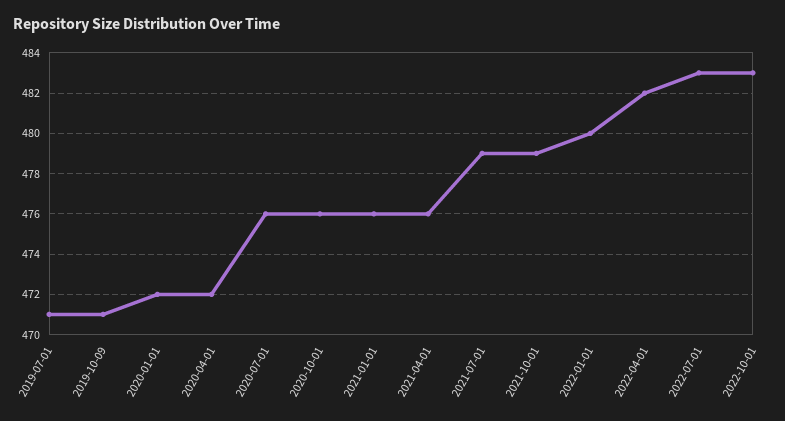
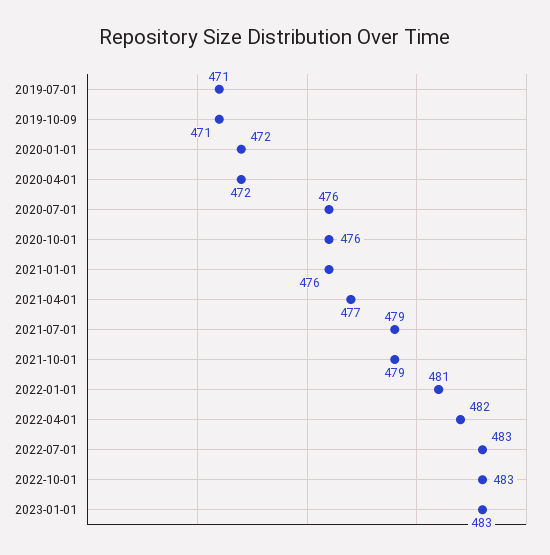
2021-04-01: 476 -> 477
2022-01-01: 480 -> 481
2023-01-01: none -> 483

